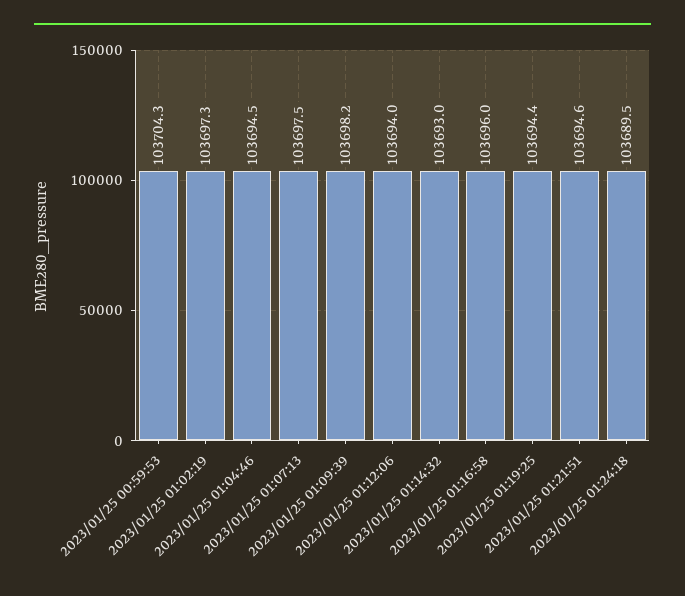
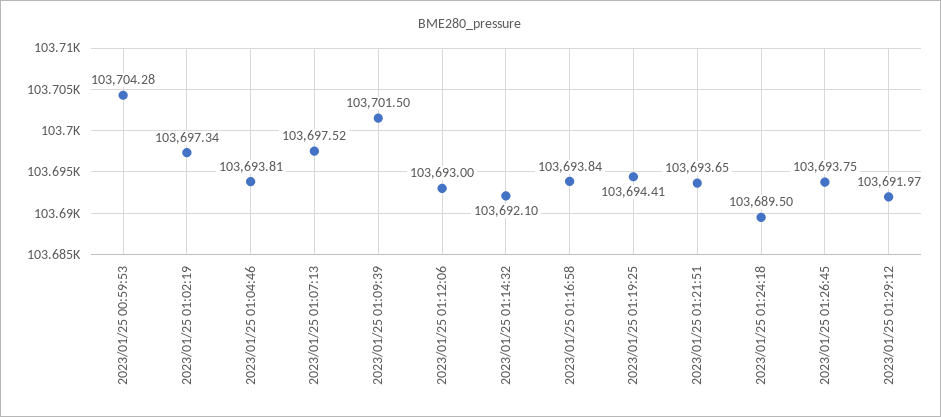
2023/01/25 01:04:46: 103694.5 -> 103693.81
2023/01/25 01:09:39: 103698.2 -> 103701.5
2023/01/25 01:12:06: 103694 -> 103693
2023/01/25 01:14:32: 103693 -> 103692.1
2023/01/25 01:16:58: 103696 -> 103693.84
2023/01/25 01:21:51: 103694.6 -> 103693.65
2023/01/25 01:26:45: none -> 103693.75
2023/01/25 01:29:12: none -> 103691.97

